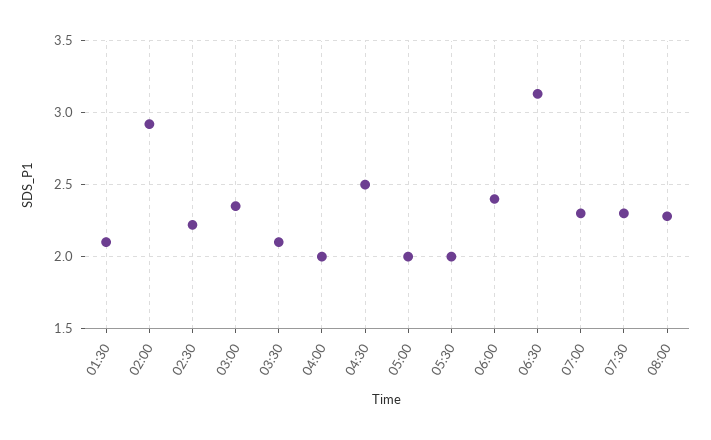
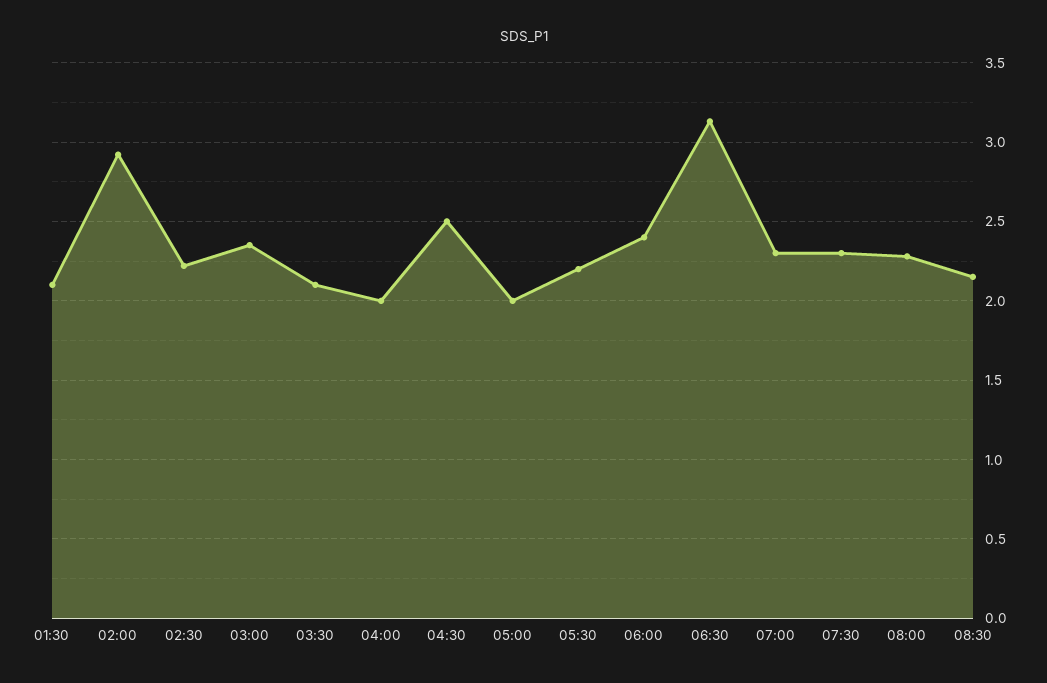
05:30: 2 -> 2.2
08:30: none -> 2.15

